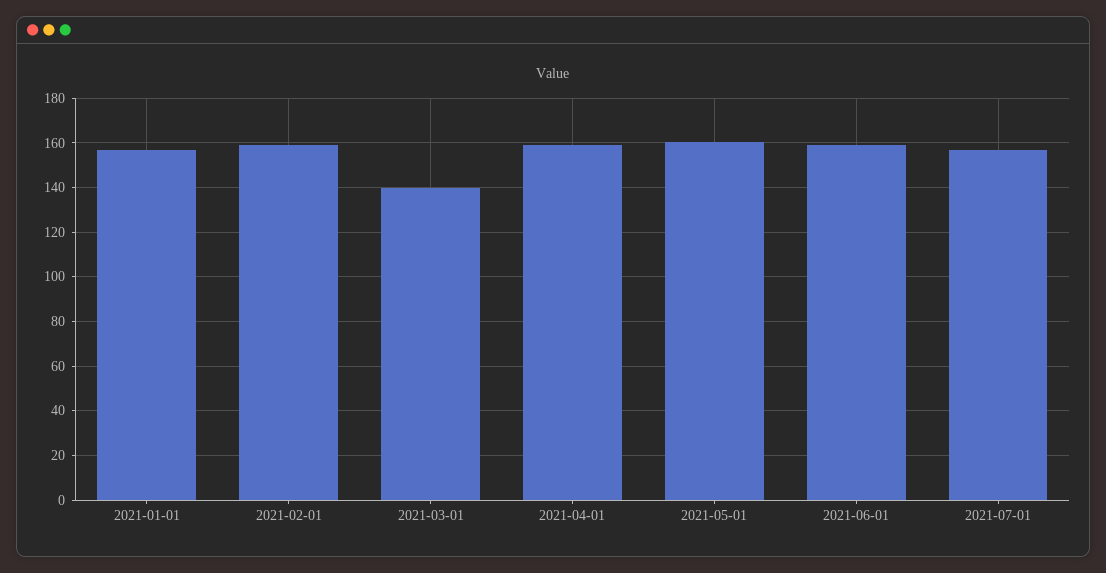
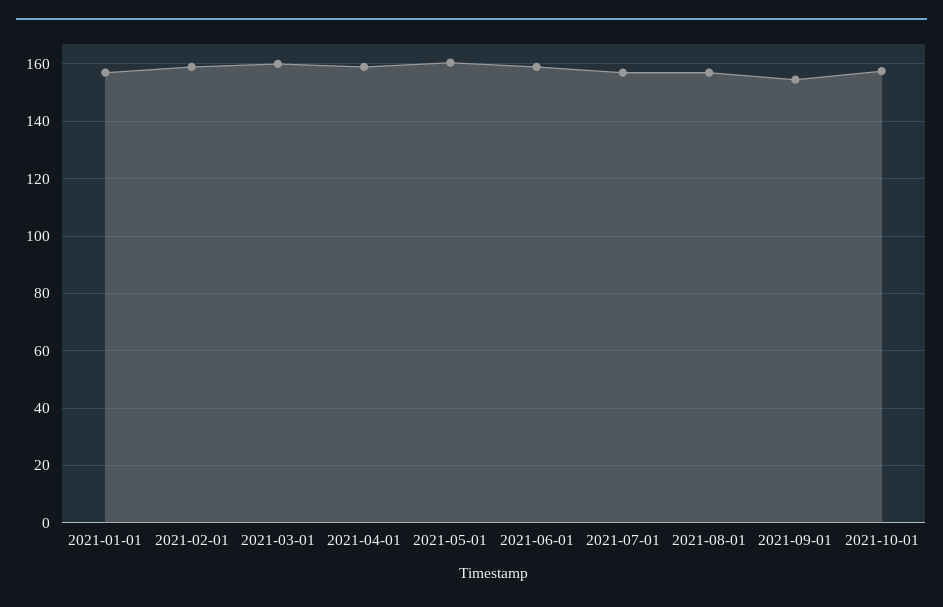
2021-03-01: 140 -> 160
2021-08-01: none -> 157.5
2021-09-01: none -> 155
2021-10-01: none -> 157.5

